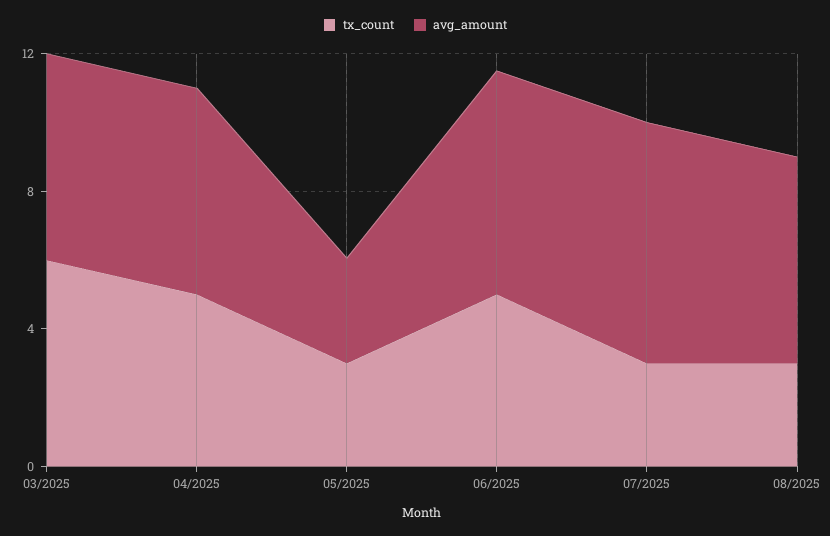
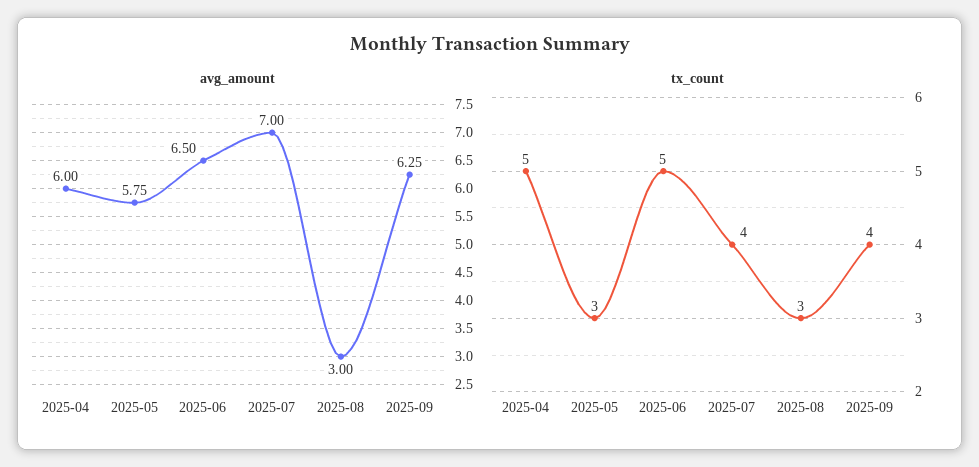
tx_count, 03/2025: 6 -> none
avg_amount, 03/2025: 6 -> none
avg_amount, 05/2025: 3 -> 5.75
tx_count, 07/2025: 3 -> 4
avg_amount, 08/2025: 6 -> 3
avg_amount, 2025-09: none -> 6.25
tx_count, 2025-09: none -> 4

